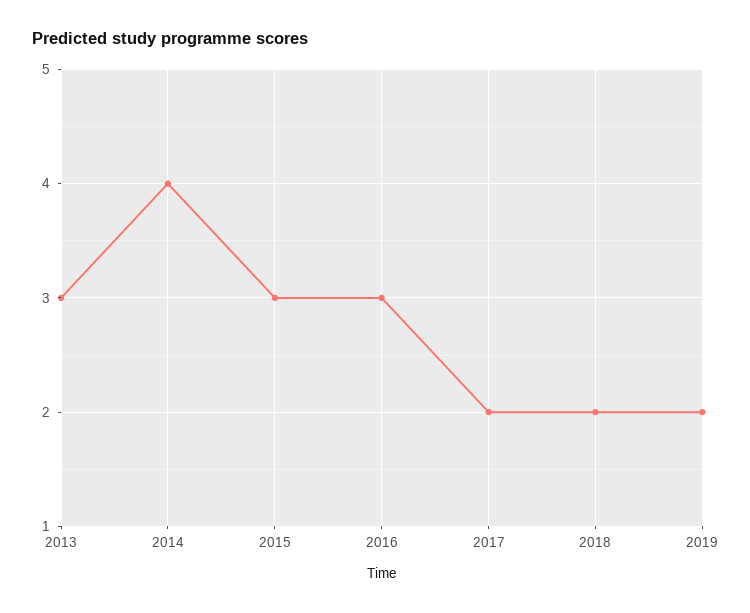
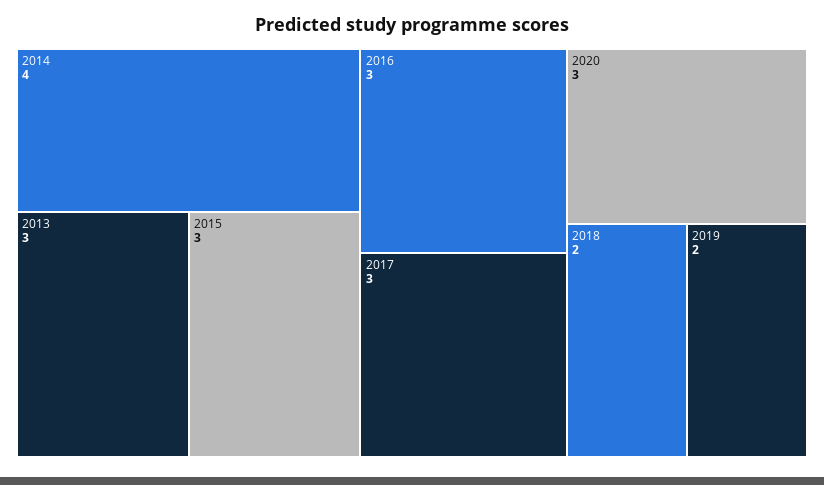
2017: 2 -> 3
2020: none -> 3

